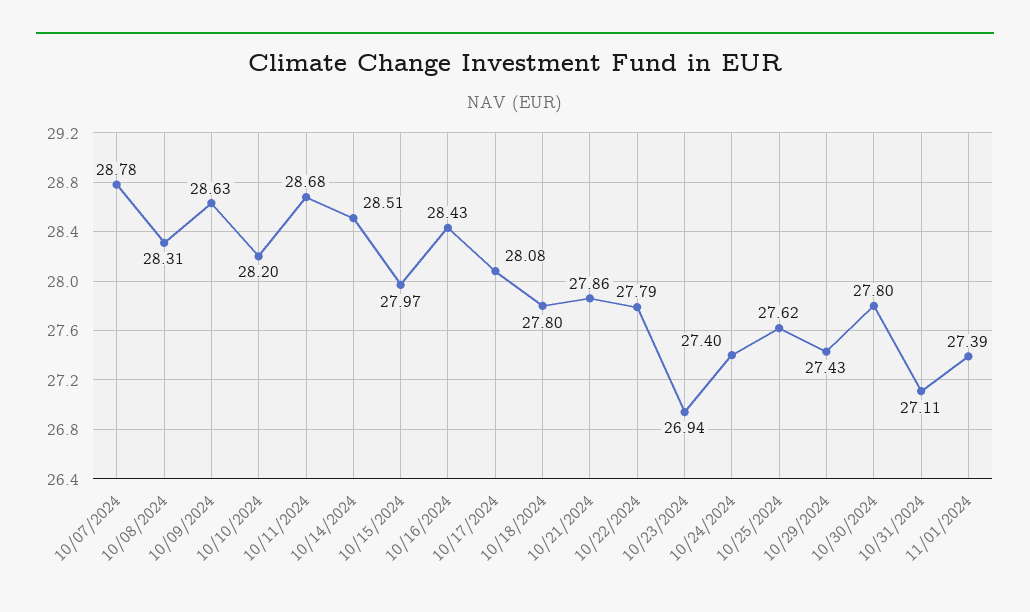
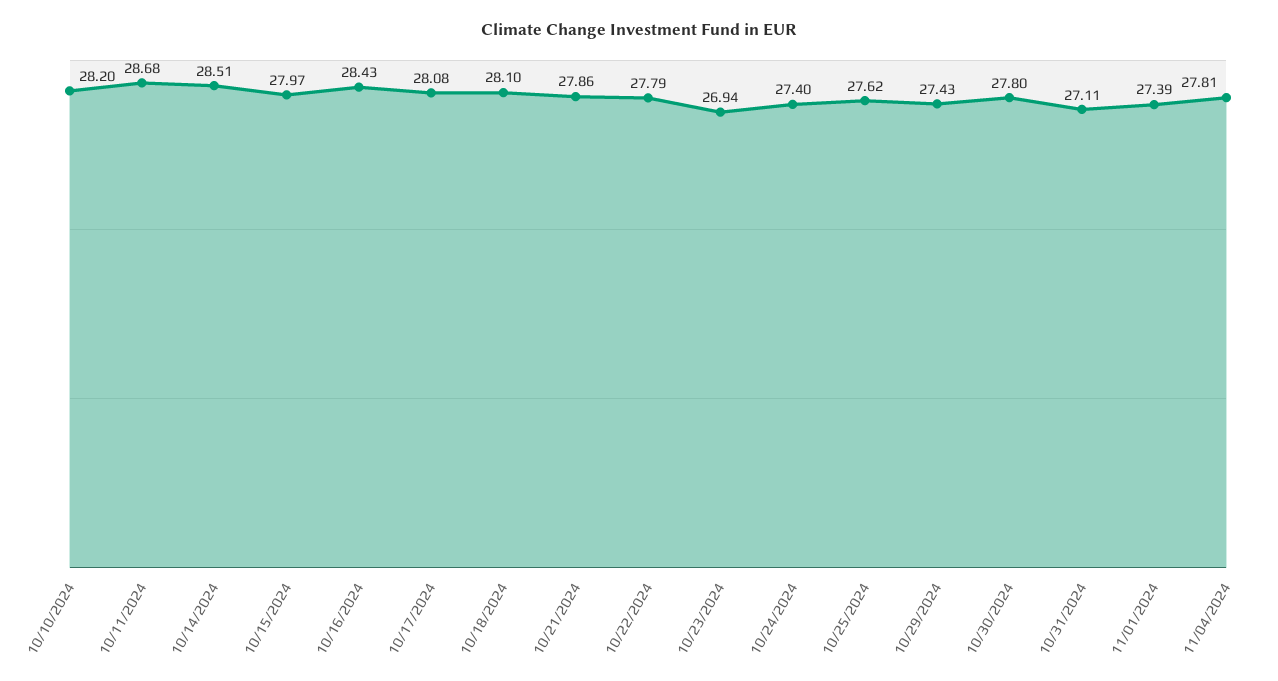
10/07/2024: 28.78 -> none
10/08/2024: 28.31 -> none
10/09/2024: 28.63 -> none
10/18/2024: 27.8 -> 28.1
11/04/2024: none -> 27.81

